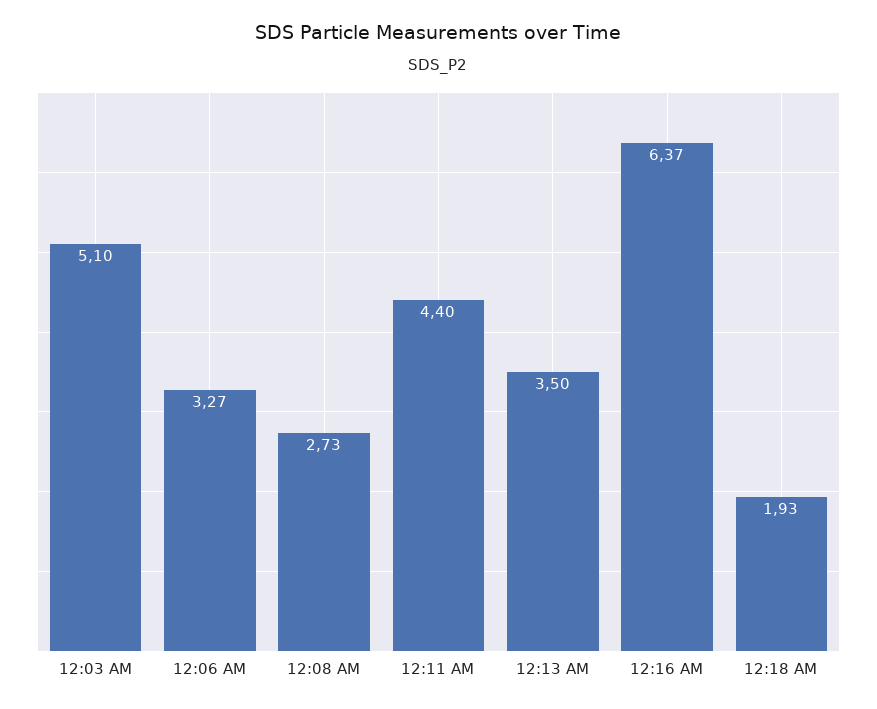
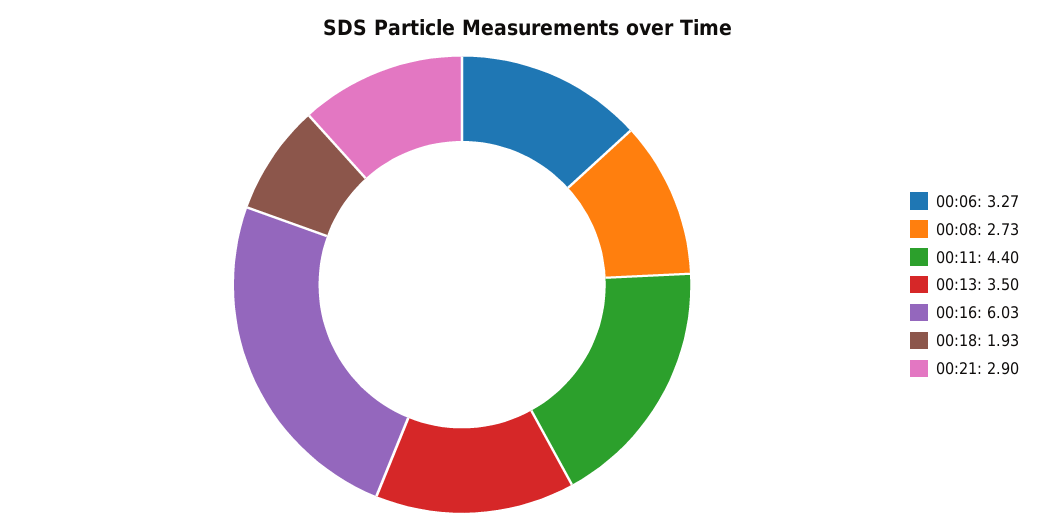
12:03 AM: 5.1 -> none
12:16 AM: 6.37 -> 6.03
00:21: none -> 2.9

